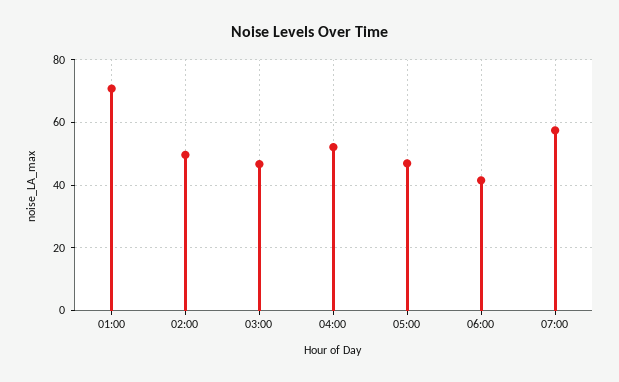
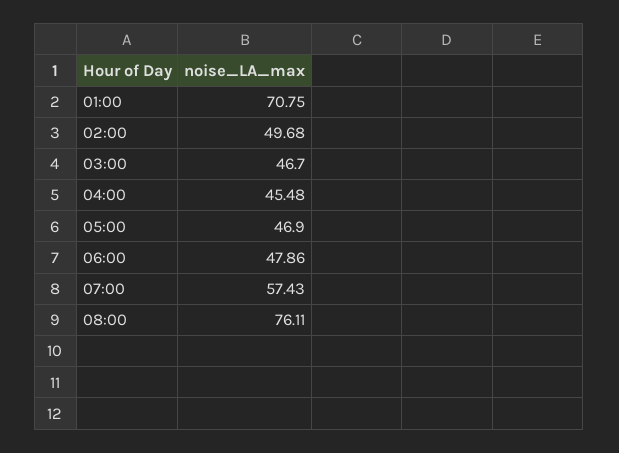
04:00: 52 -> 45.48
06:00: 42 -> 47.86
08:00: none -> 76.11

